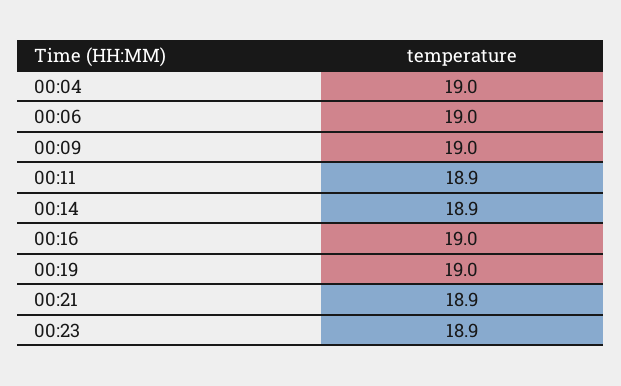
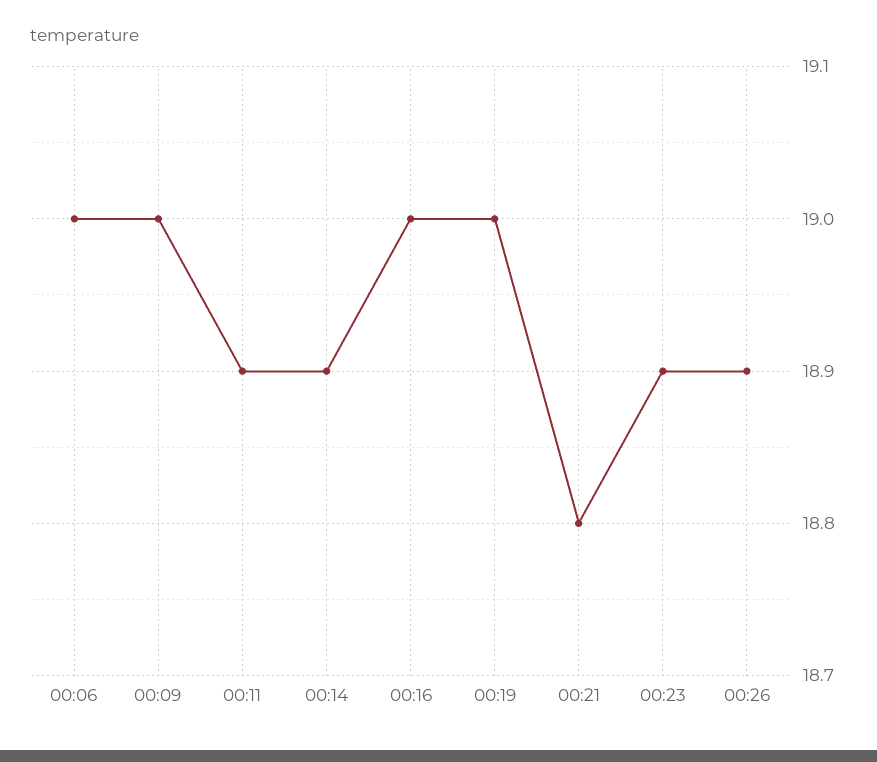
00:04: 19 -> none
00:21: 18.9 -> 18.8
00:26: none -> 18.9

